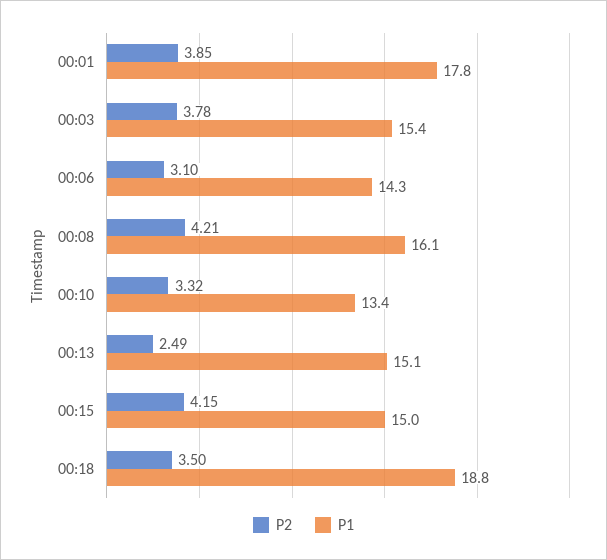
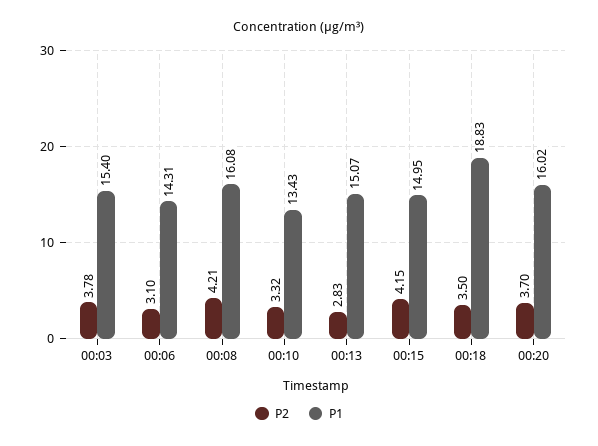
P2, 00:01: 3.85 -> none
P1, 00:01: 17.8 -> none
P2, 00:13: 2.49 -> 2.83
P2, 00:20: none -> 3.7
P1, 00:20: none -> 16.02

